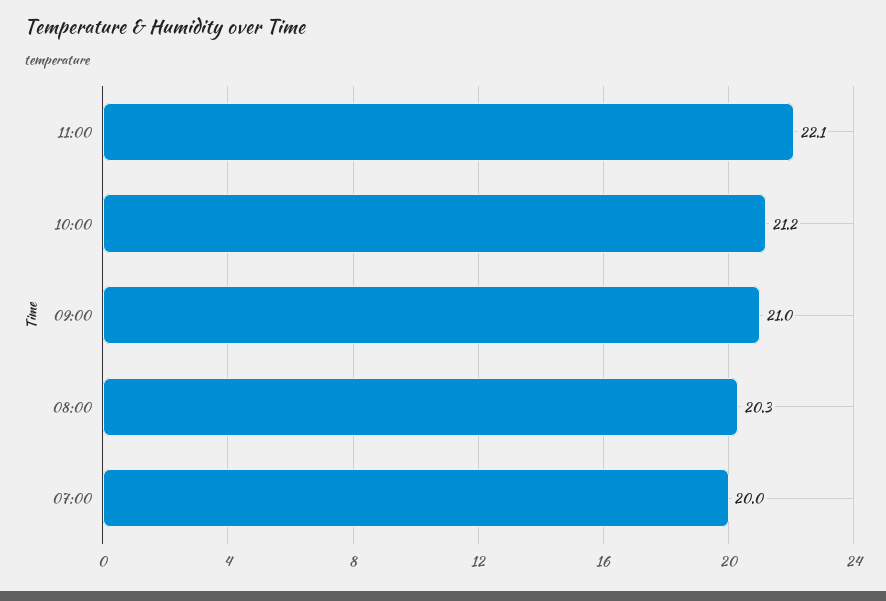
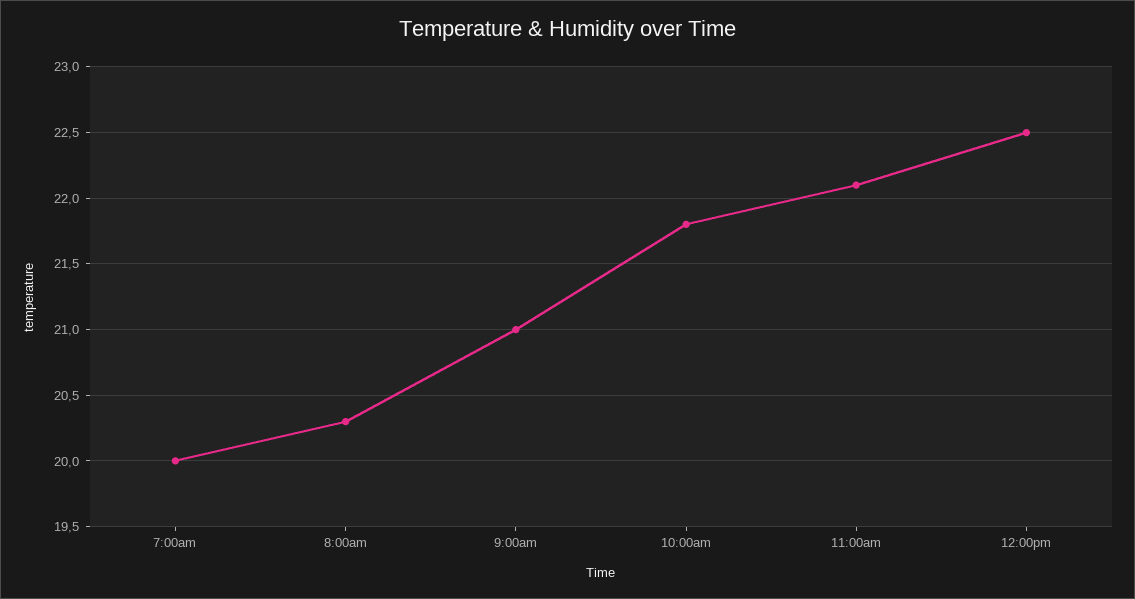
10:00: 21.2 -> 21.8
12:00pm: none -> 22.5

